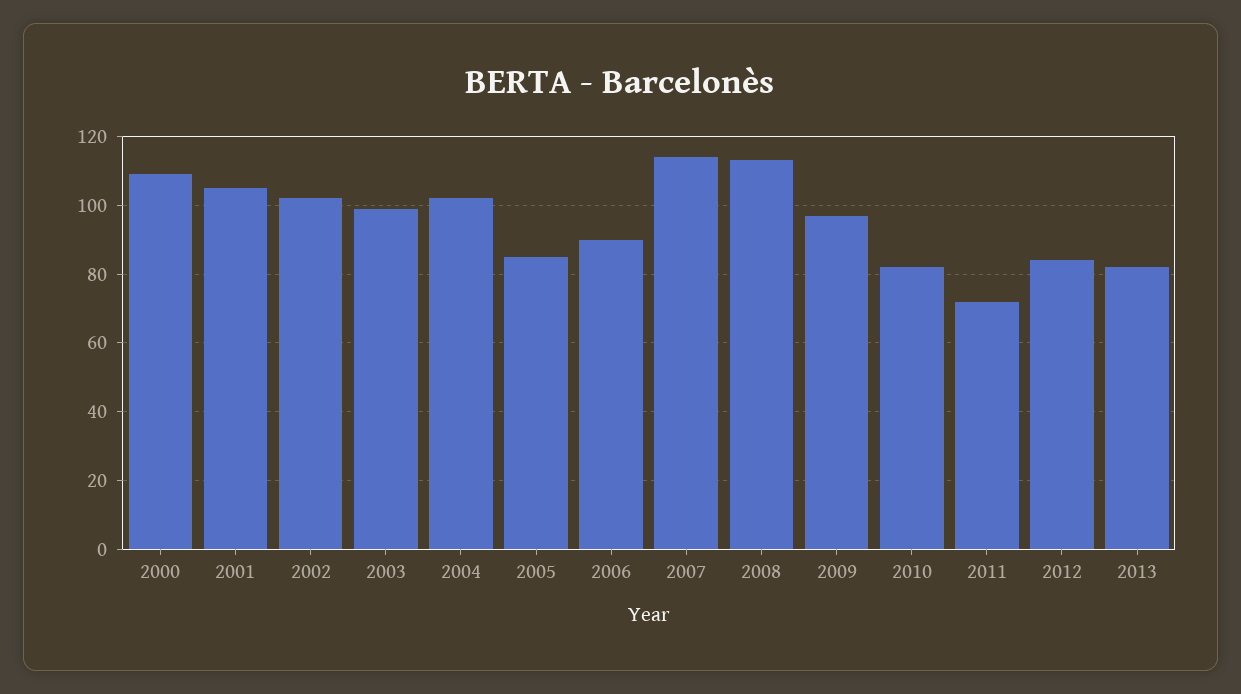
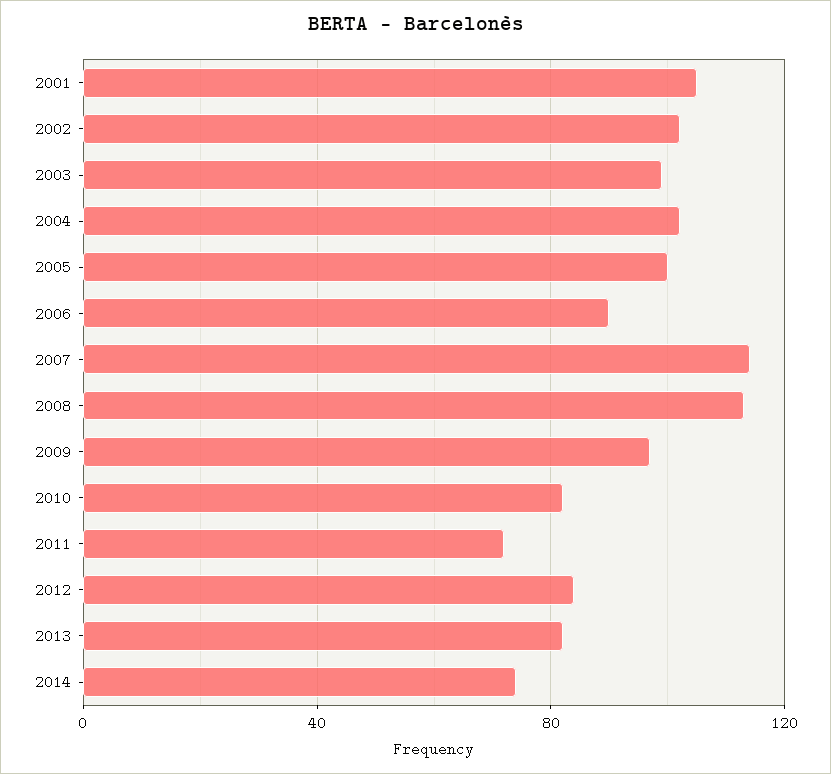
2000: 110 -> none
2005: 85 -> 100
2014: none -> 75

